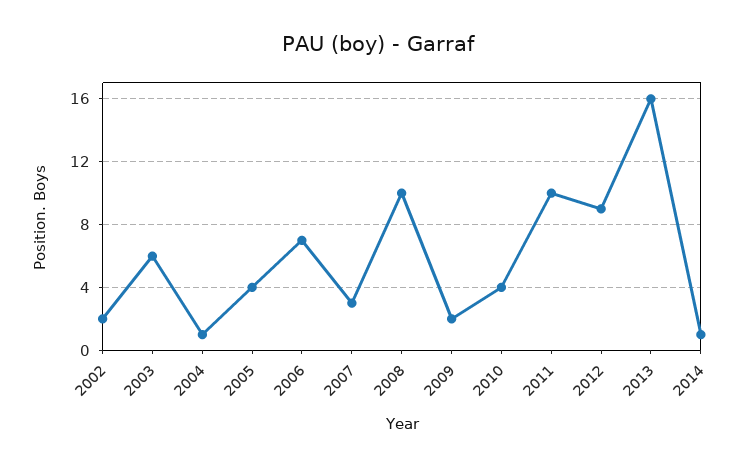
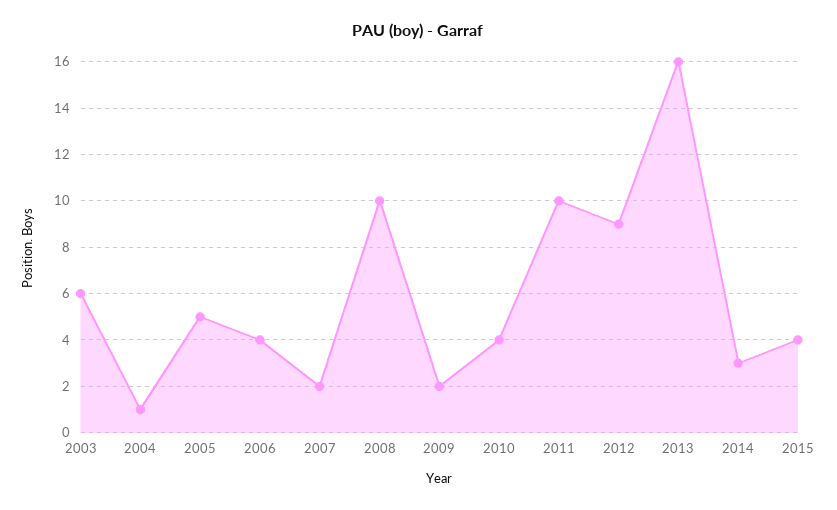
2002: 2 -> none
2005: 4 -> 5
2006: 7 -> 4
2007: 3 -> 2
2014: 1 -> 3
2015: none -> 4

